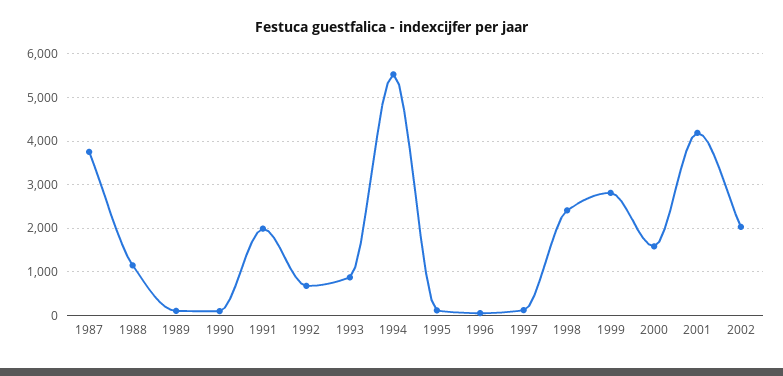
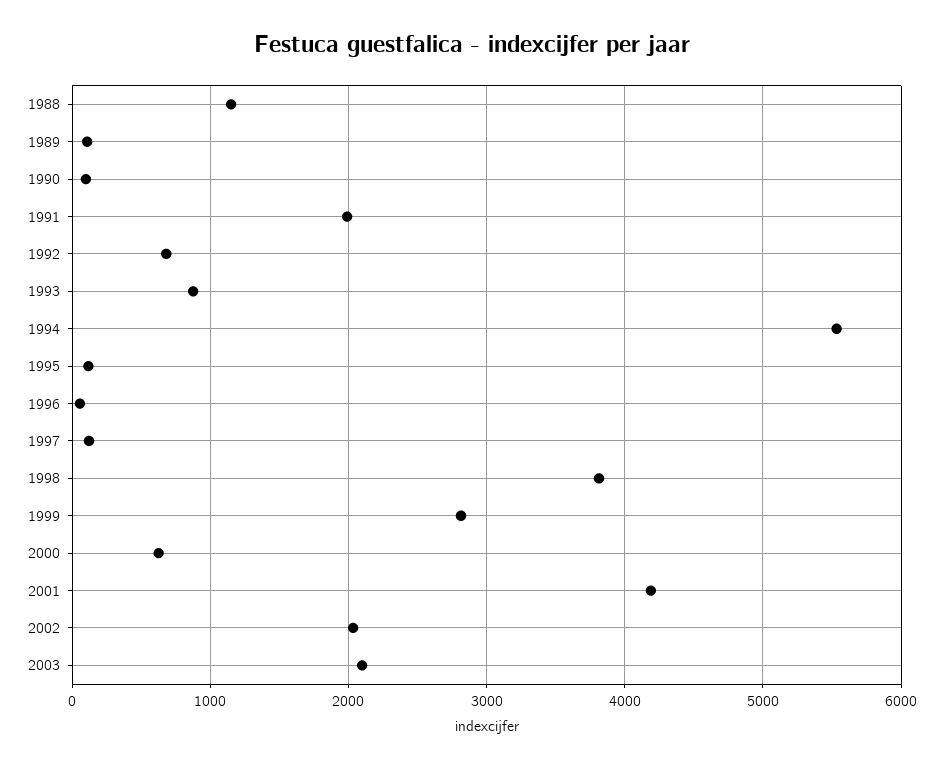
1987: 3800 -> none
1998: 2400 -> 3800
2000: 1600 -> 600
2003: none -> 2100

